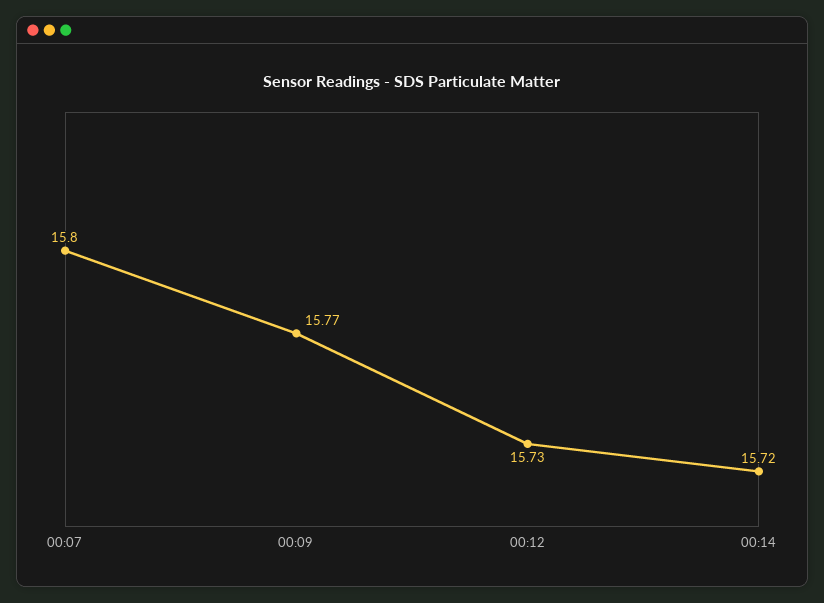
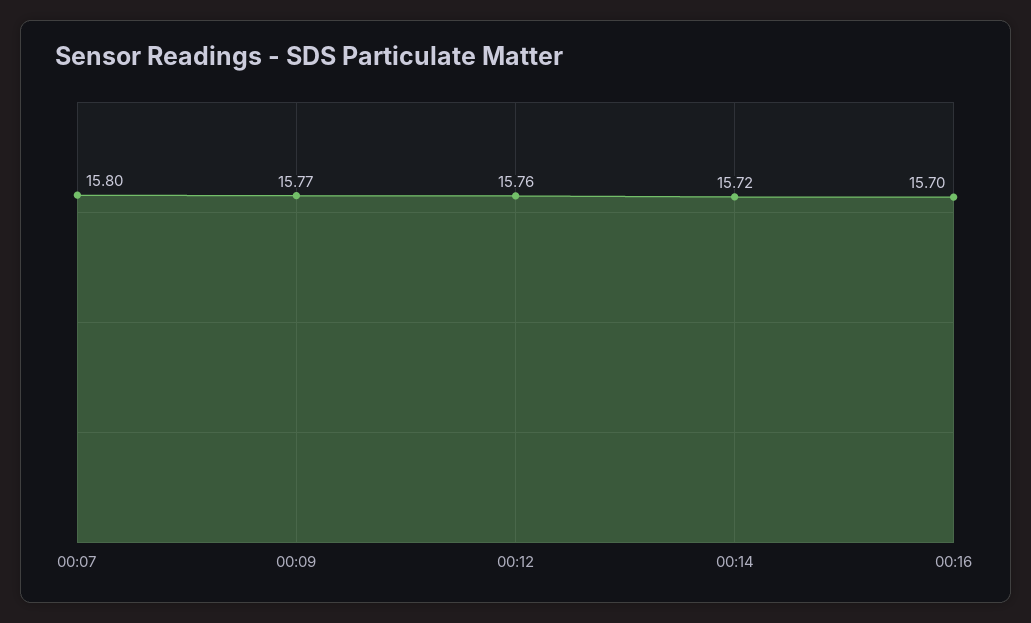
00:12: 15.73 -> 15.76
00:16: none -> 15.7

